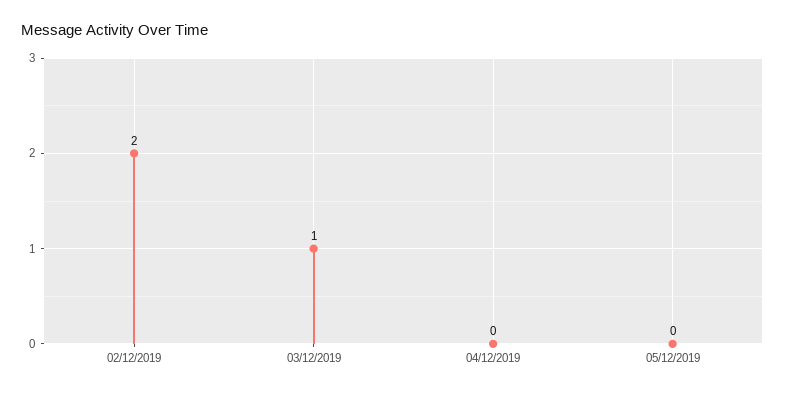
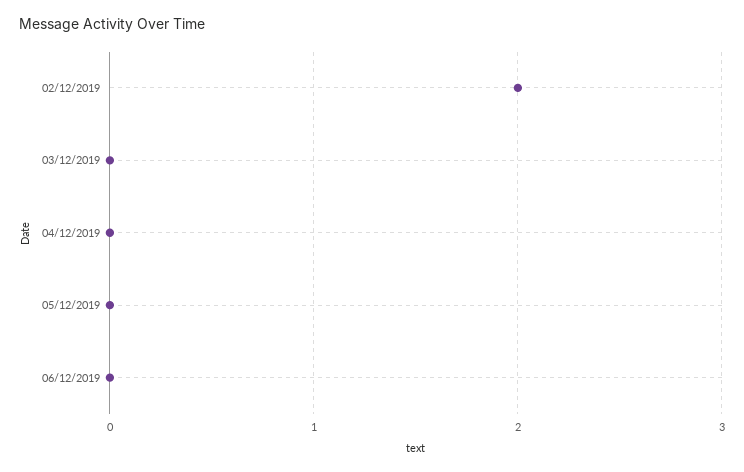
03/12/2019: 1 -> 0
06/12/2019: none -> 0

